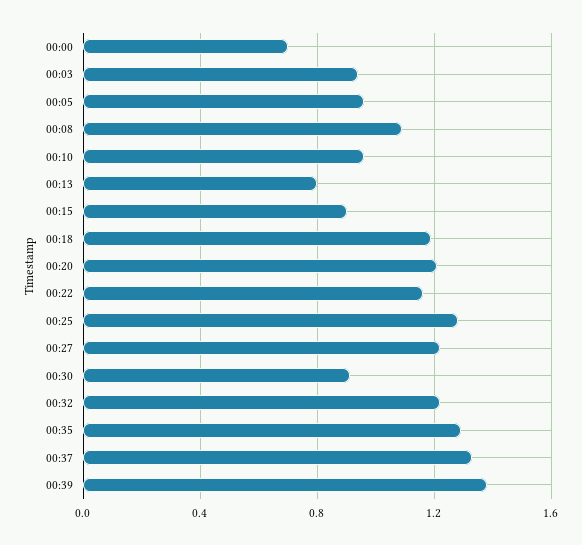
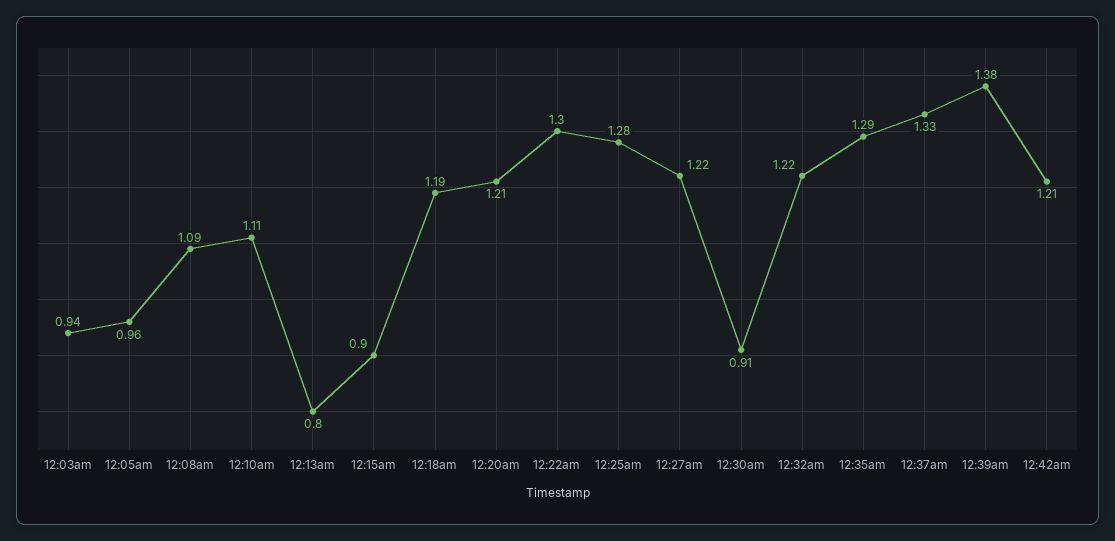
00:00: 0.7 -> none
00:10: 0.95 -> 1.11
00:22: 1.15 -> 1.3
12:42am: none -> 1.21

